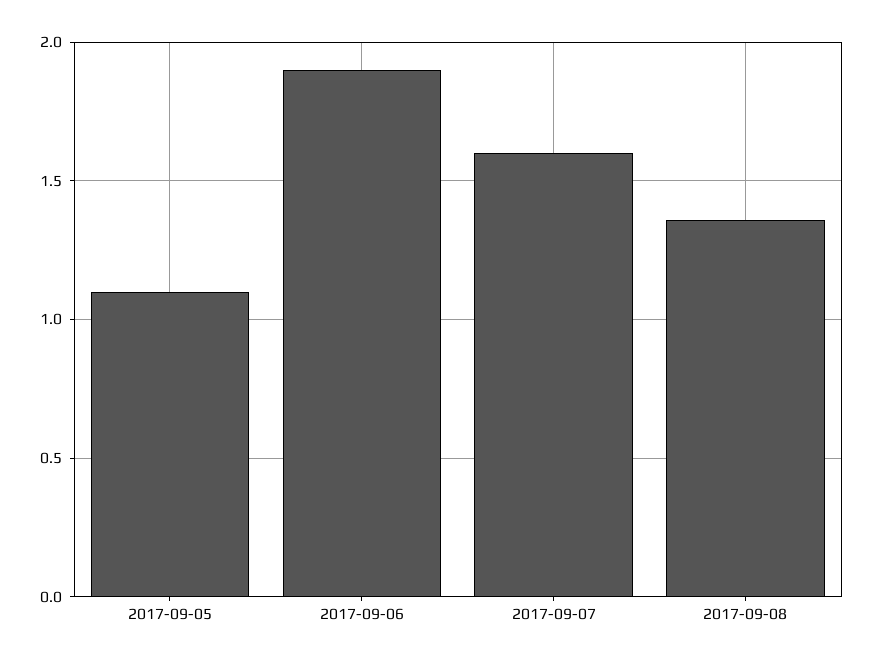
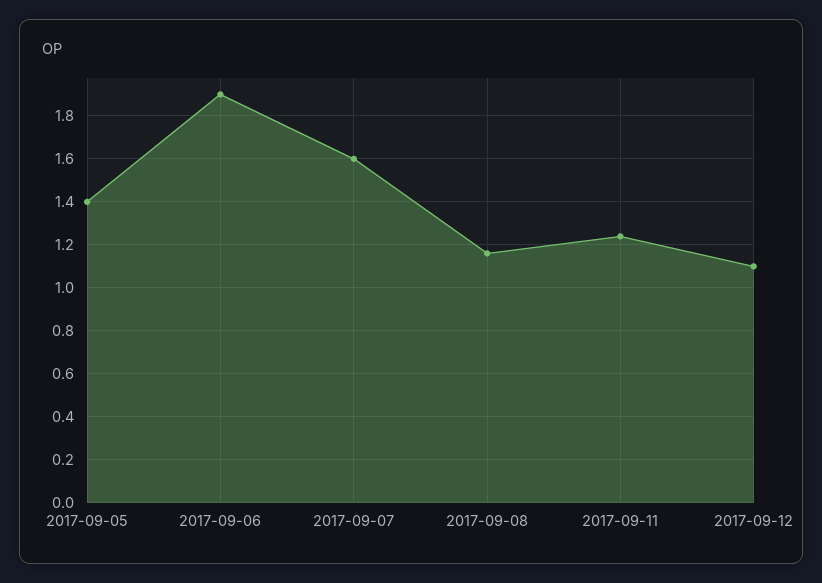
2017-09-05: 1.1 -> 1.4
2017-09-08: 1.35 -> 1.15
2017-09-11: none -> 1.25
2017-09-12: none -> 1.1

